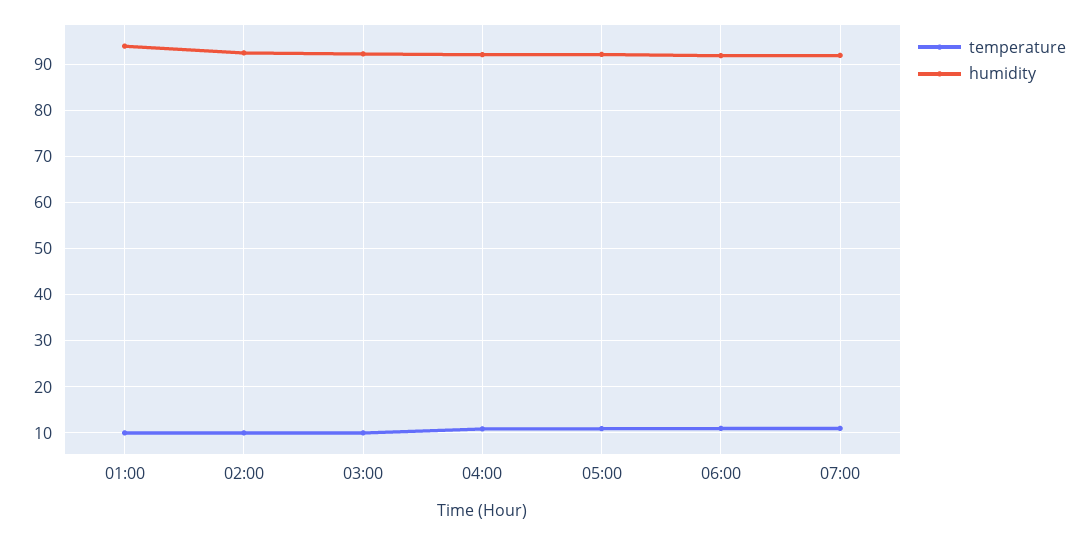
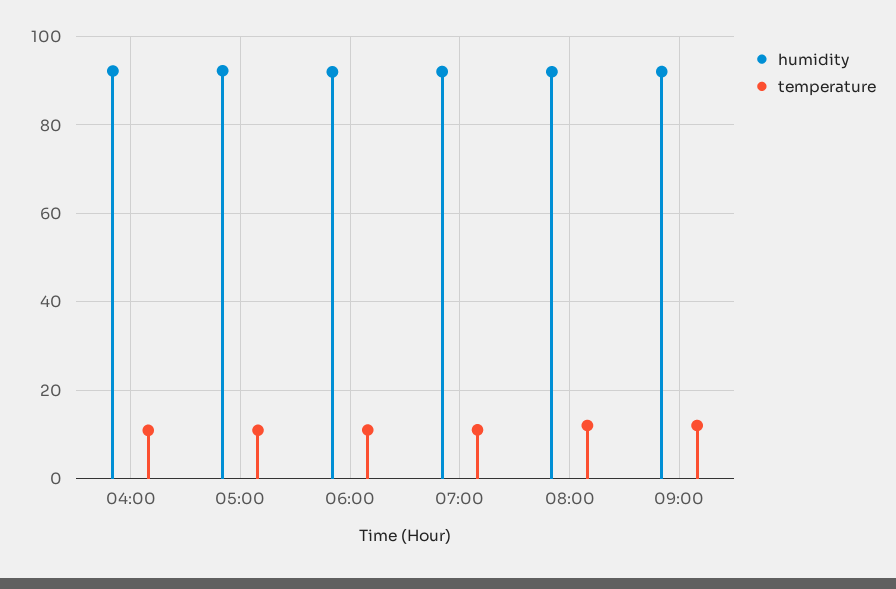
temperature, 01:00: 10 -> none
humidity, 01:00: 94 -> none
temperature, 02:00: 10 -> none
humidity, 02:00: 92 -> none
temperature, 03:00: 10 -> none
humidity, 03:00: 92 -> none
humidity, 08:00: none -> 92
temperature, 08:00: none -> 12
humidity, 09:00: none -> 92
temperature, 09:00: none -> 12

